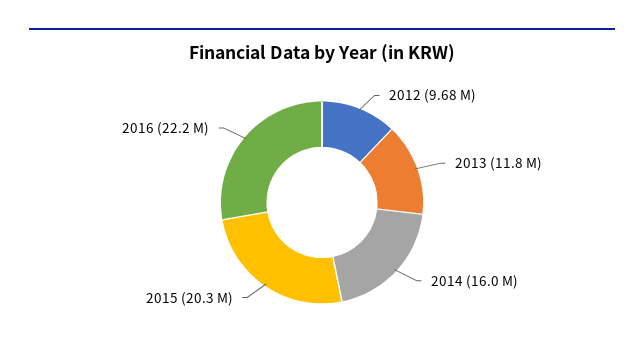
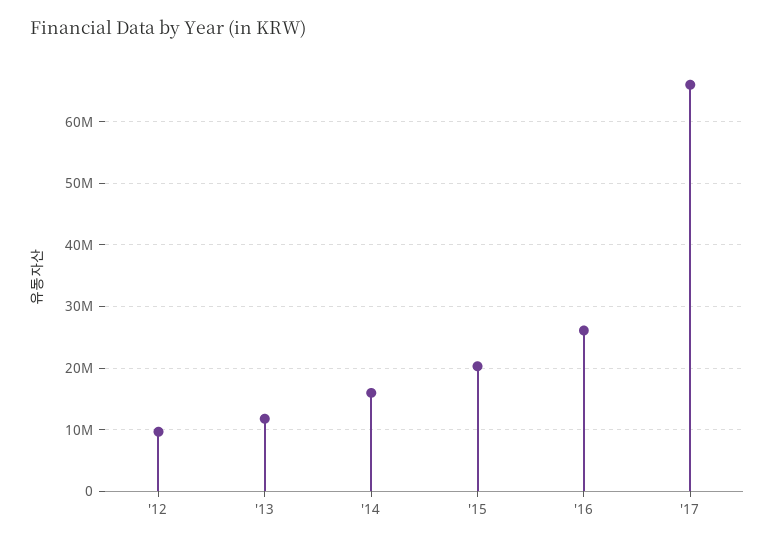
2016: 22200000 -> 26000000
'17: none -> 66000000

